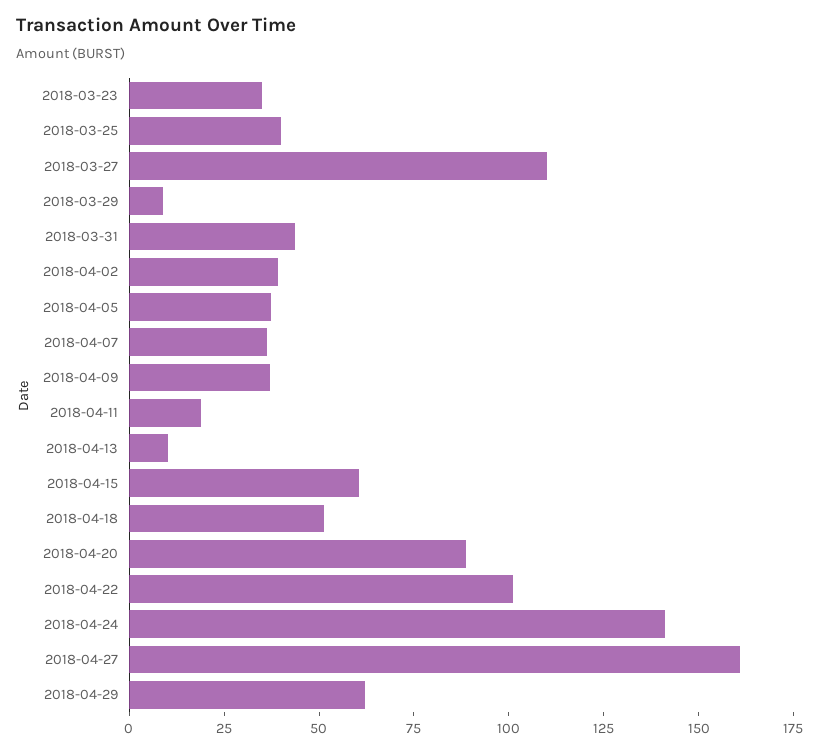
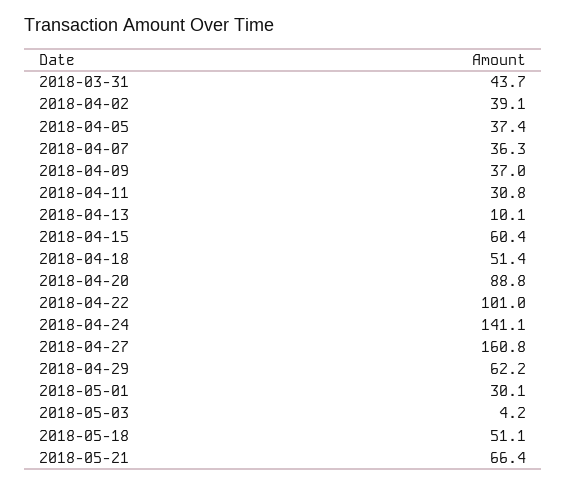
2018-03-23: 35 -> none
2018-03-25: 40 -> none
2018-03-27: 110 -> none
2018-03-29: 10 -> none
2018-04-11: 20 -> 30.8
2018-05-01: none -> 30.1
2018-05-03: none -> 4.2
2018-05-18: none -> 51.1
2018-05-21: none -> 66.4

